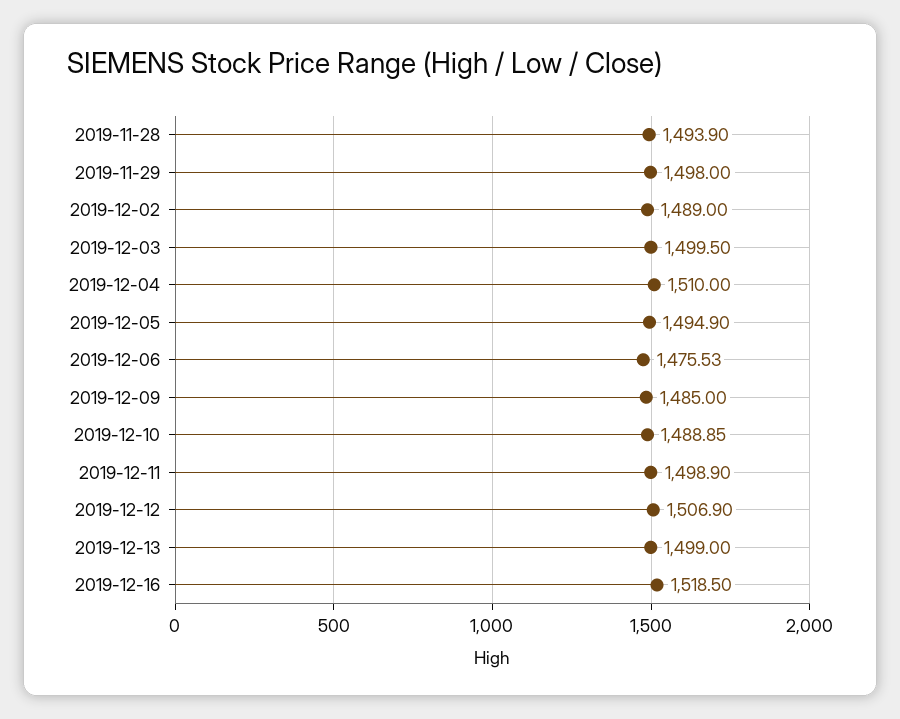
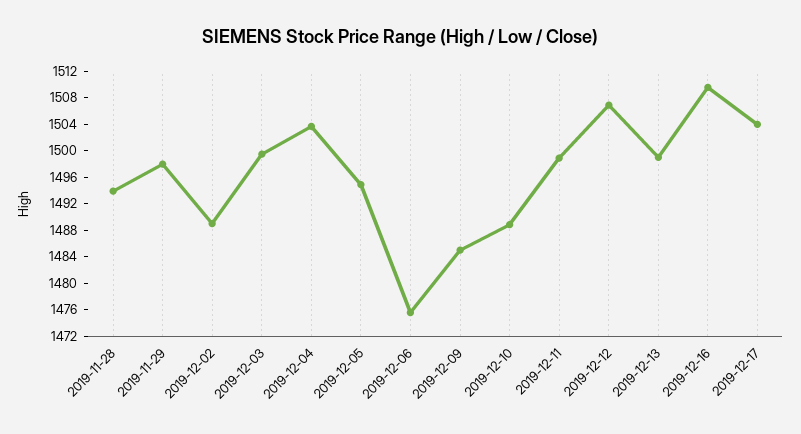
2019-12-04: 1510 -> 1504
2019-12-16: 1518.5 -> 1510
2019-12-17: none -> 1504

